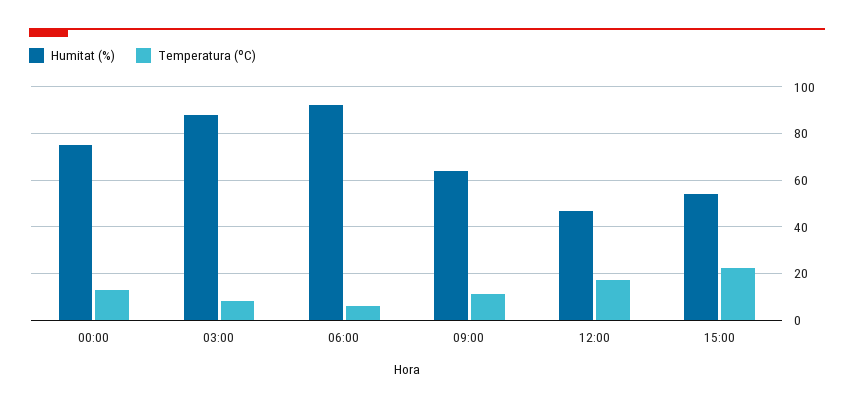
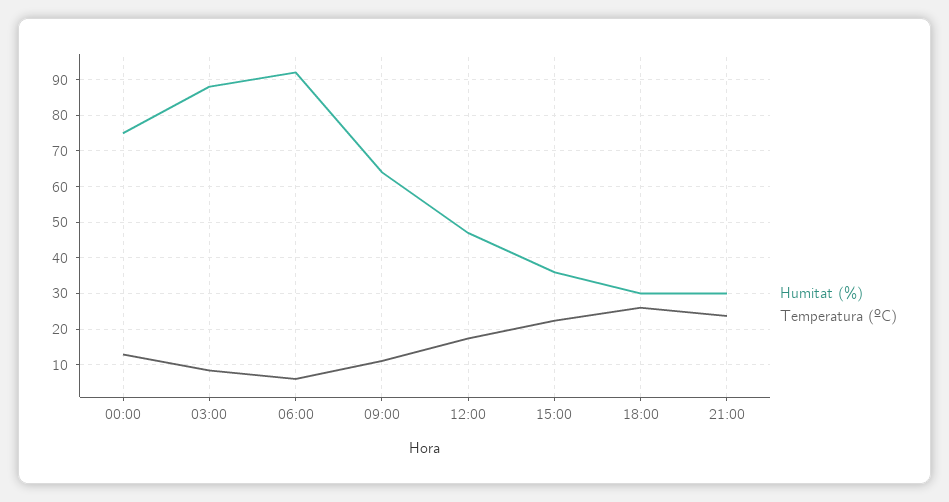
Humitat (%), 15:00: 55 -> 36
Humitat (%), 18:00: none -> 30
Temperatura (ºC), 18:00: none -> 26
Humitat (%), 21:00: none -> 30
Temperatura (ºC), 21:00: none -> 24

